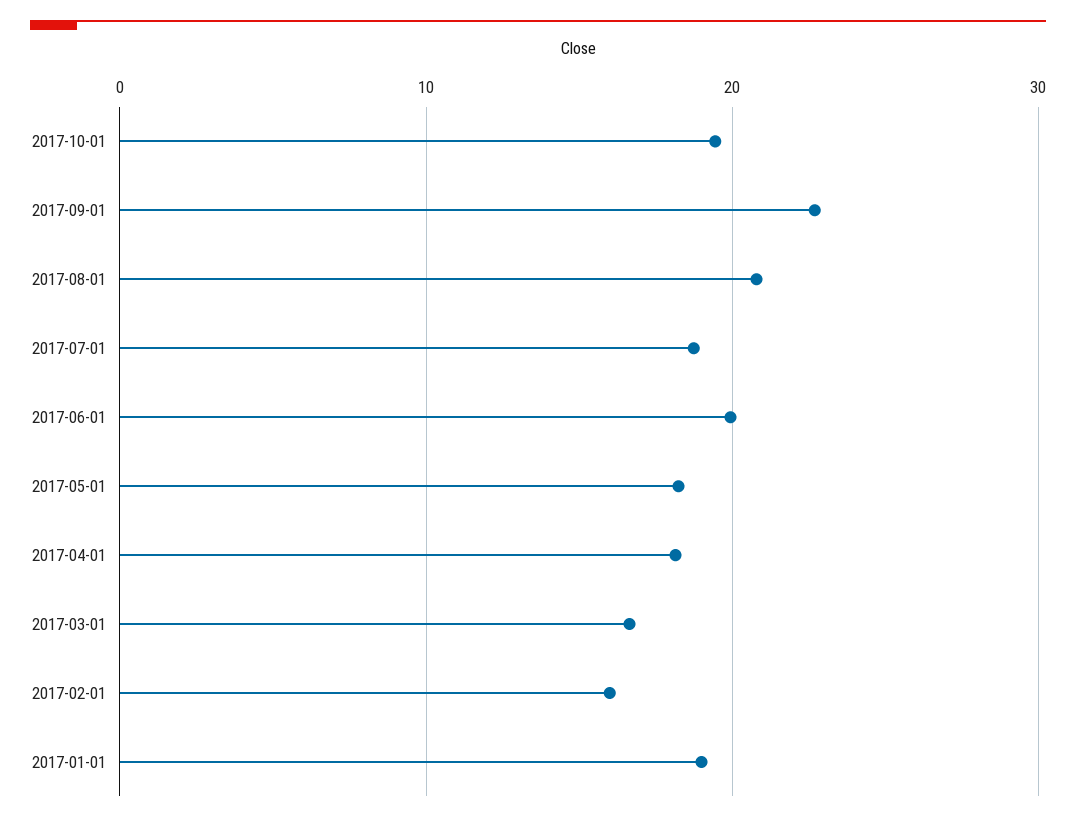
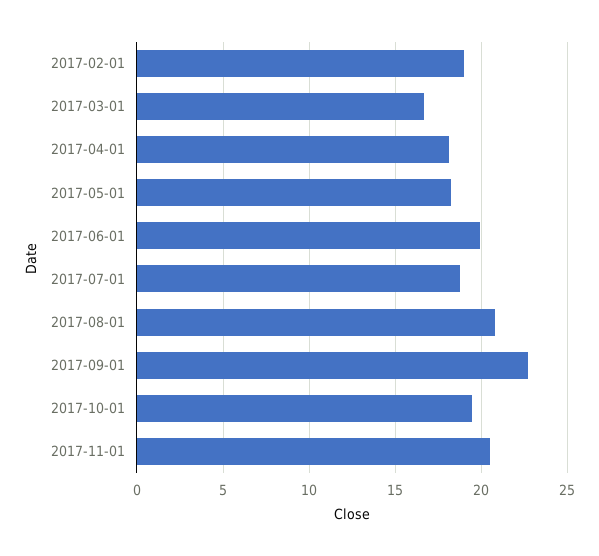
2017-02-01: 16 -> 19
2017-01-01: 19 -> none
2017-11-01: none -> 20.5

